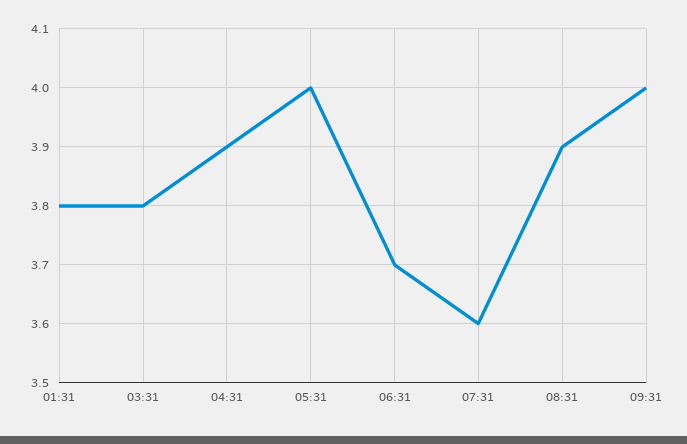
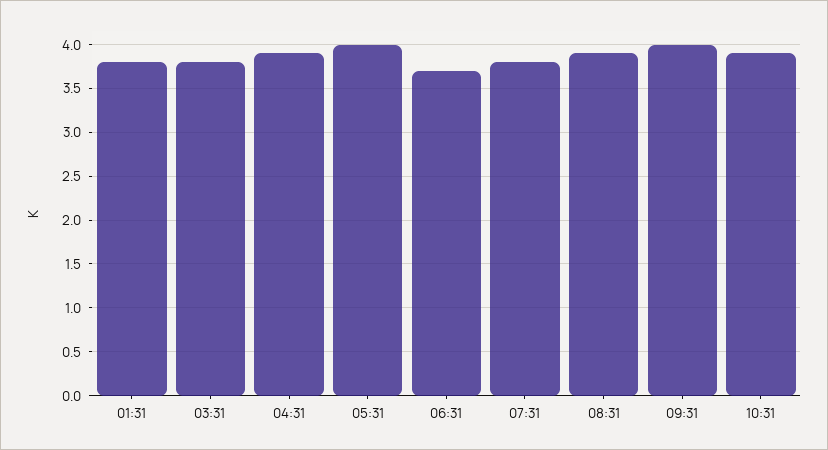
07:31: 3.6 -> 3.8
10:31: none -> 3.9

